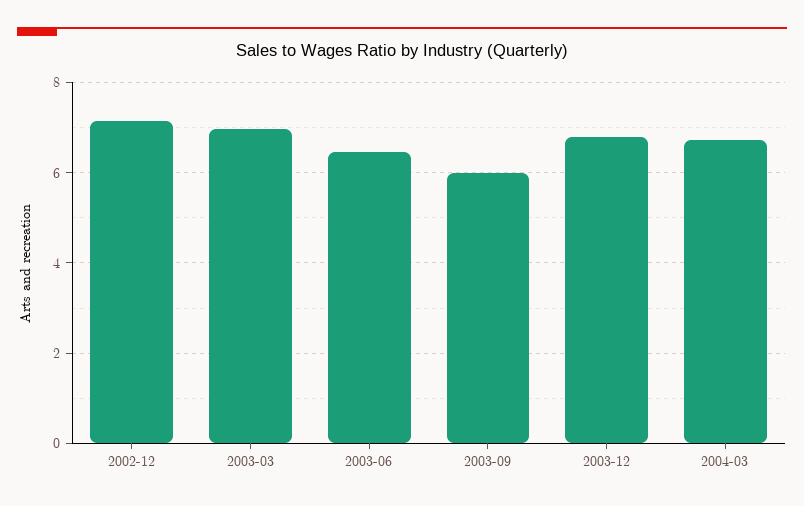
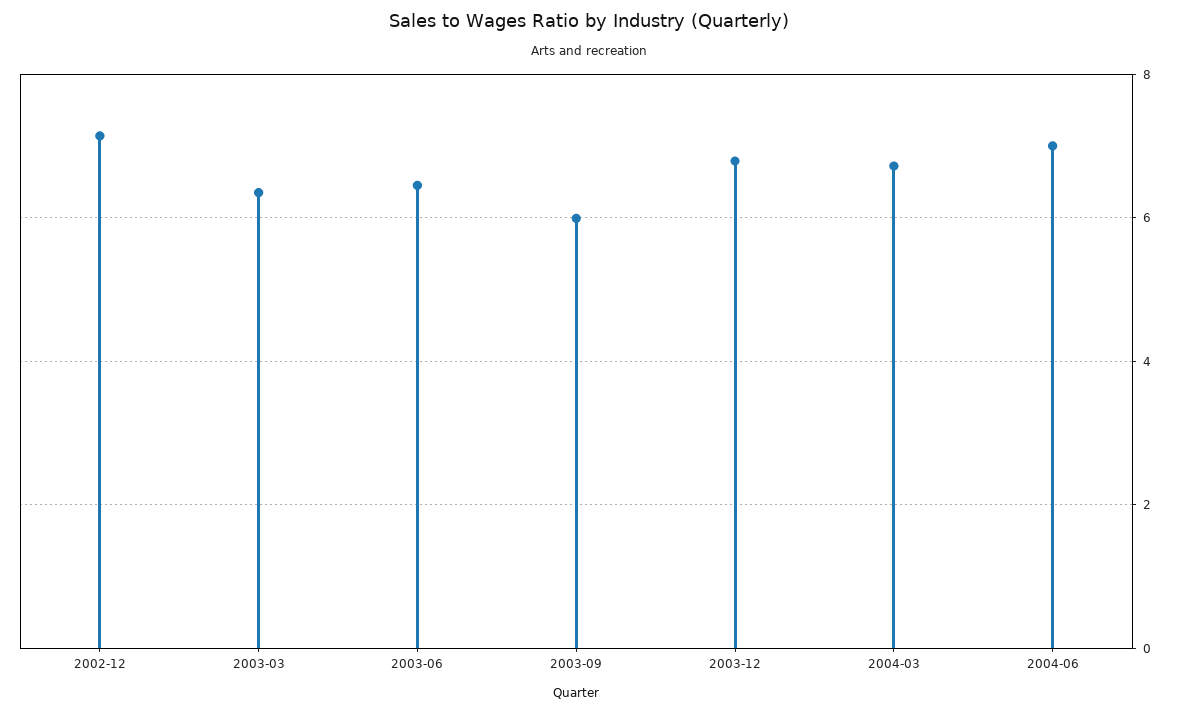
2003-03: 7 -> 6.4
2004-06: none -> 7

